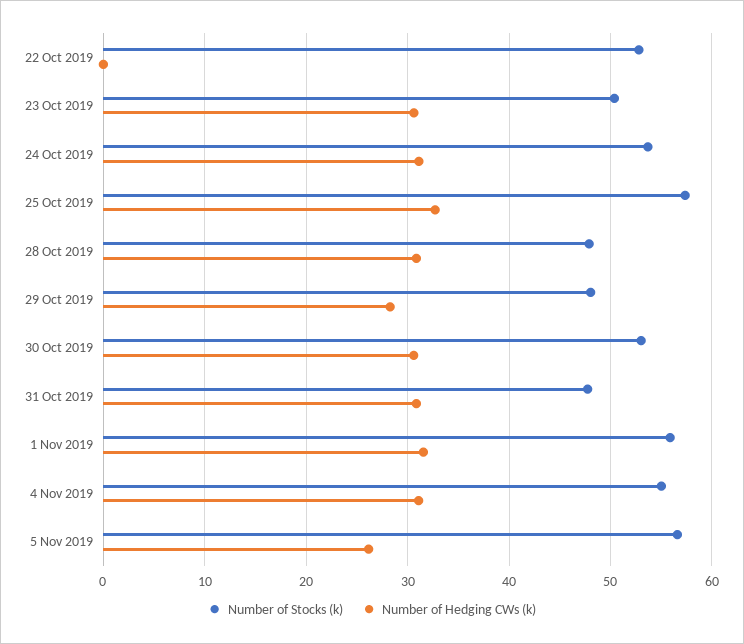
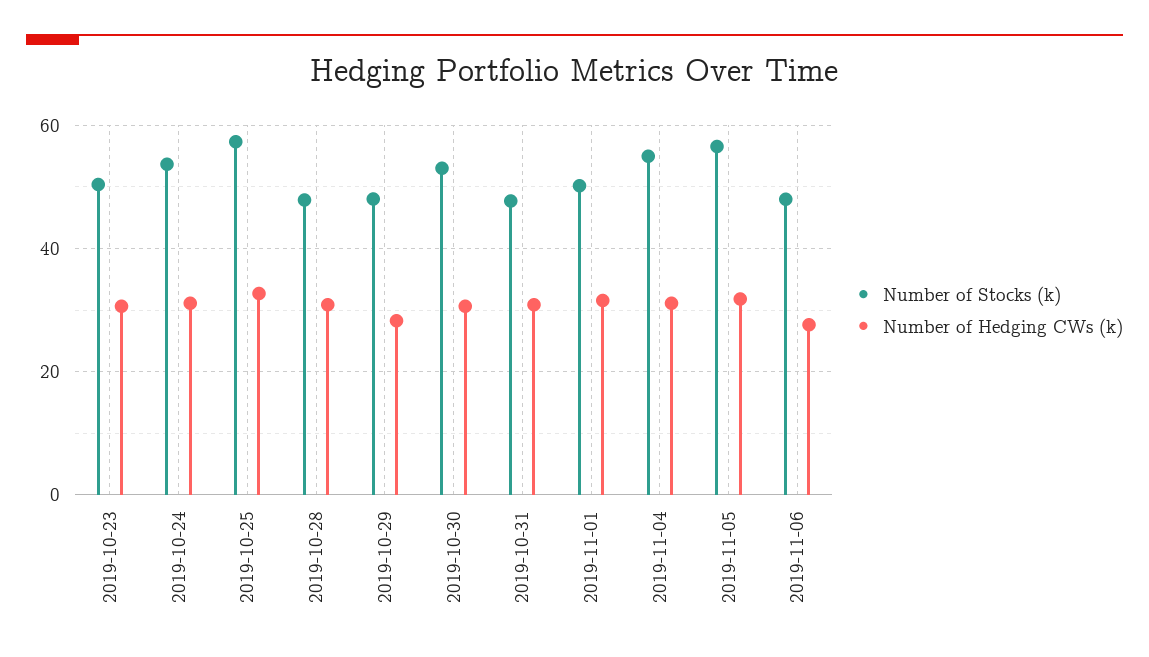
Number of Stocks (k), 22 Oct 2019: 53 -> none
Number of Hedging CWs (k), 22 Oct 2019: 0 -> none
Number of Stocks (k), 1 Nov 2019: 56 -> 50
Number of Hedging CWs (k), 5 Nov 2019: 26 -> 32
Number of Stocks (k), 2019-11-06: none -> 48
Number of Hedging CWs (k), 2019-11-06: none -> 28

